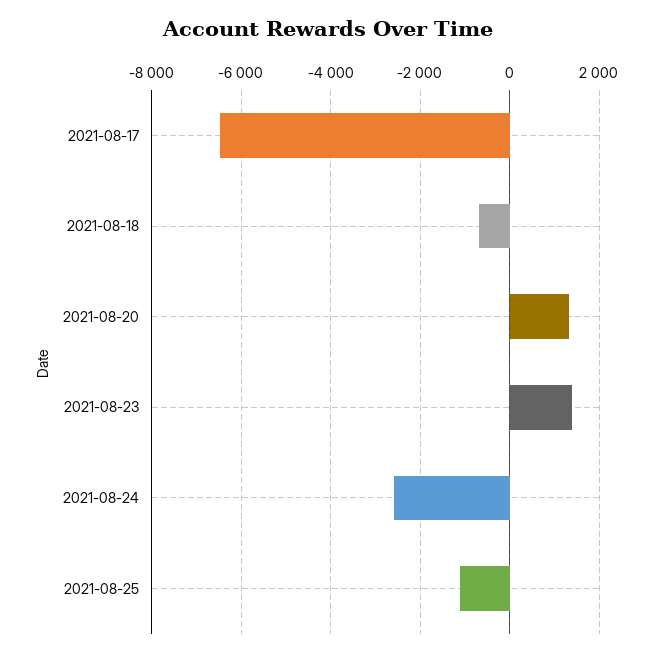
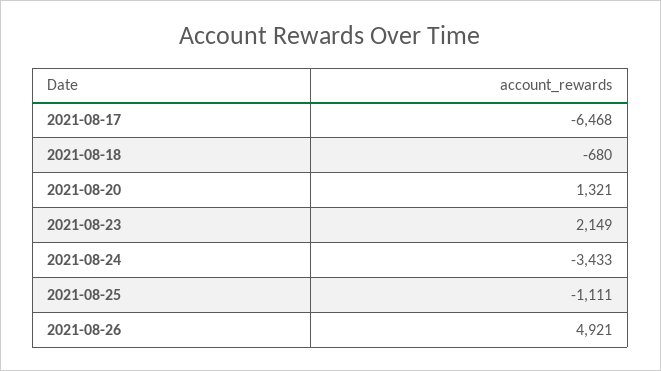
2021-08-23: 1400 -> 2149
2021-08-24: -2600 -> -3433
2021-08-26: none -> 4921

